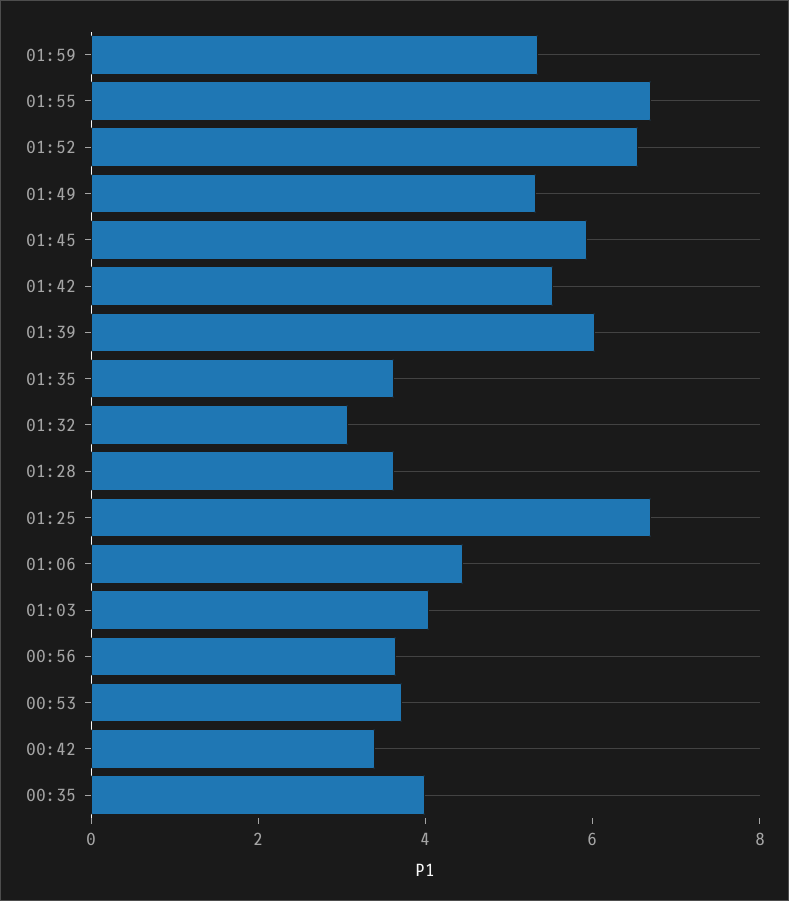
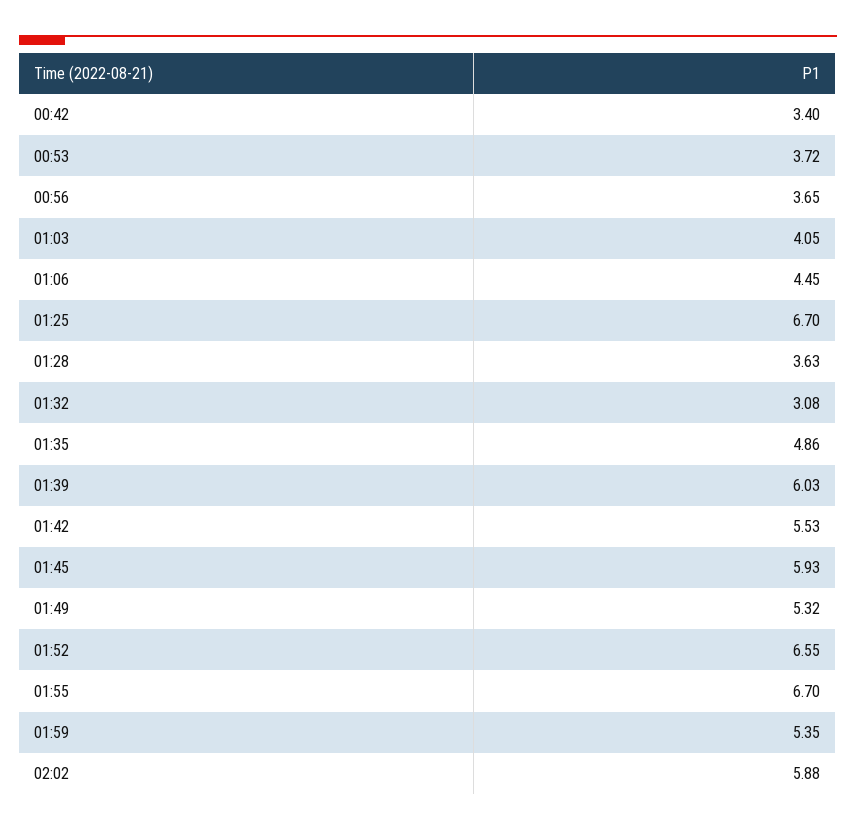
01:35: 3.5 -> 4.86
00:35: 4 -> none
02:02: none -> 5.88

